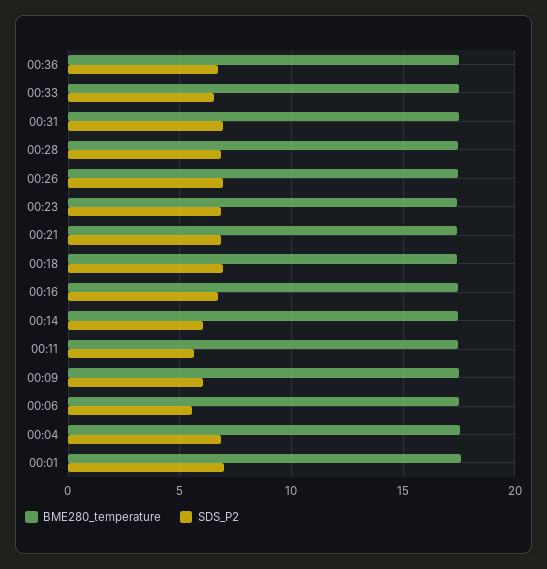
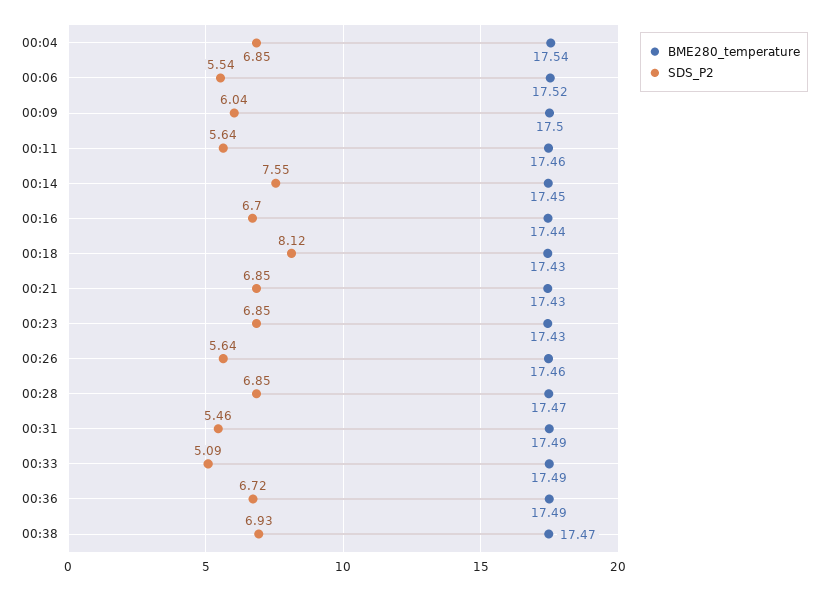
SDS_P2, 00:33: 6.5 -> 5.09
SDS_P2, 00:31: 7 -> 5.46
SDS_P2, 00:26: 7 -> 5.64
SDS_P2, 00:18: 7 -> 8.12
SDS_P2, 00:14: 6 -> 7.55
BME280_temperature, 00:01: 17.5 -> none
SDS_P2, 00:01: 7 -> none
BME280_temperature, 00:38: none -> 17.47
SDS_P2, 00:38: none -> 6.93

